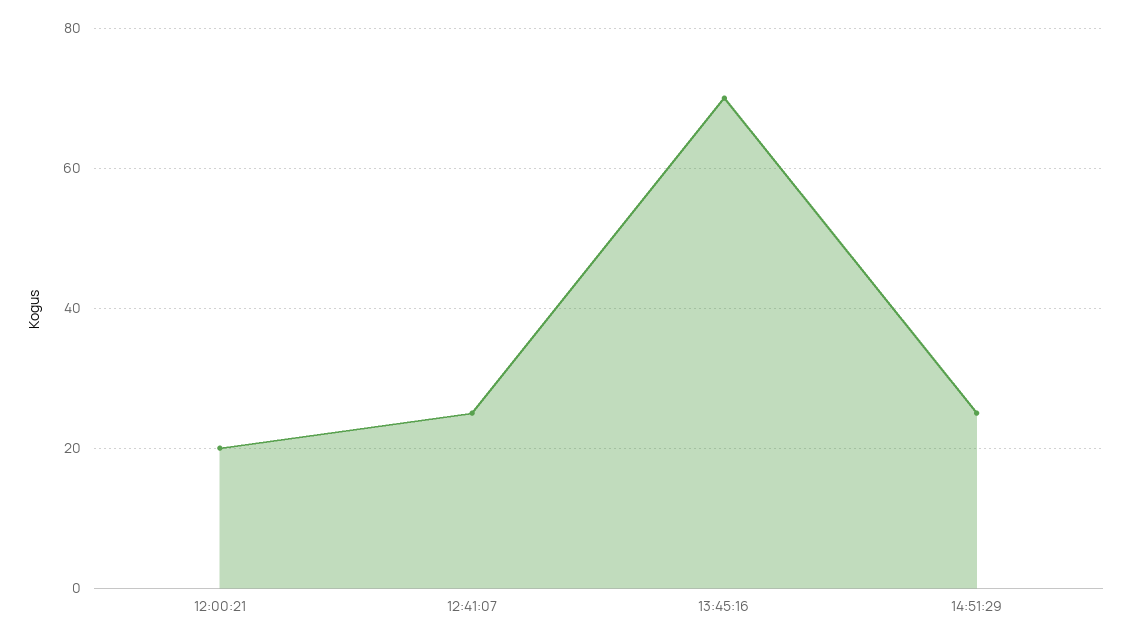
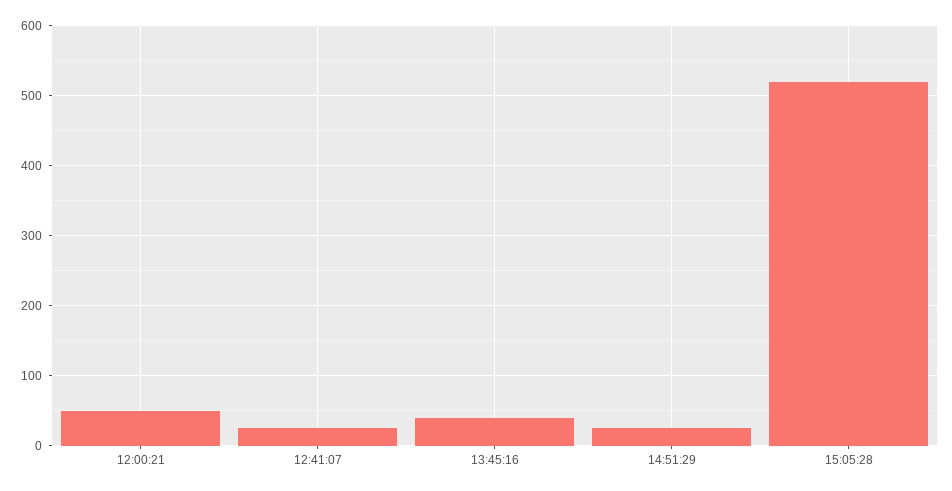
12:00:21: 20 -> 50
13:45:16: 70 -> 40
15:05:28: none -> 520

